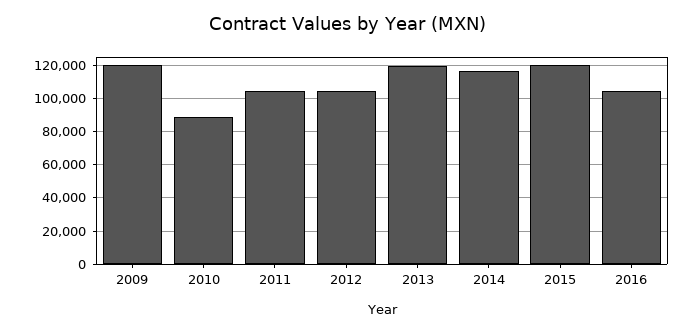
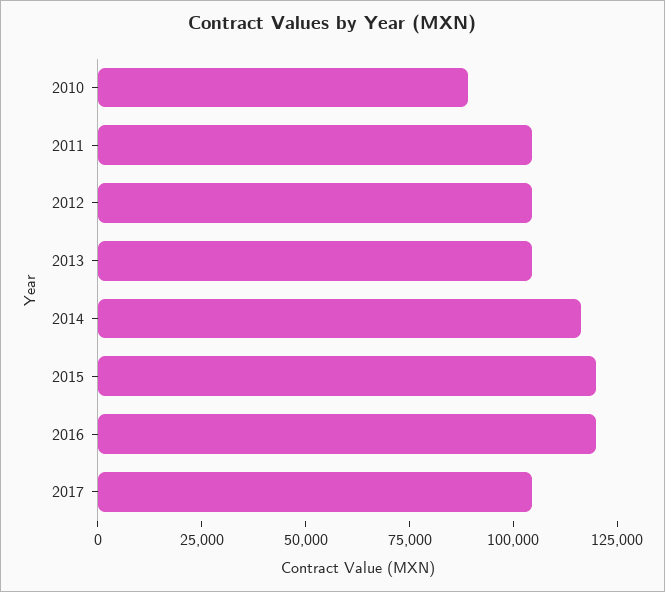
2009: 120000 -> none
2013: 120000 -> 105000
2016: 105000 -> 120000
2017: none -> 105000

